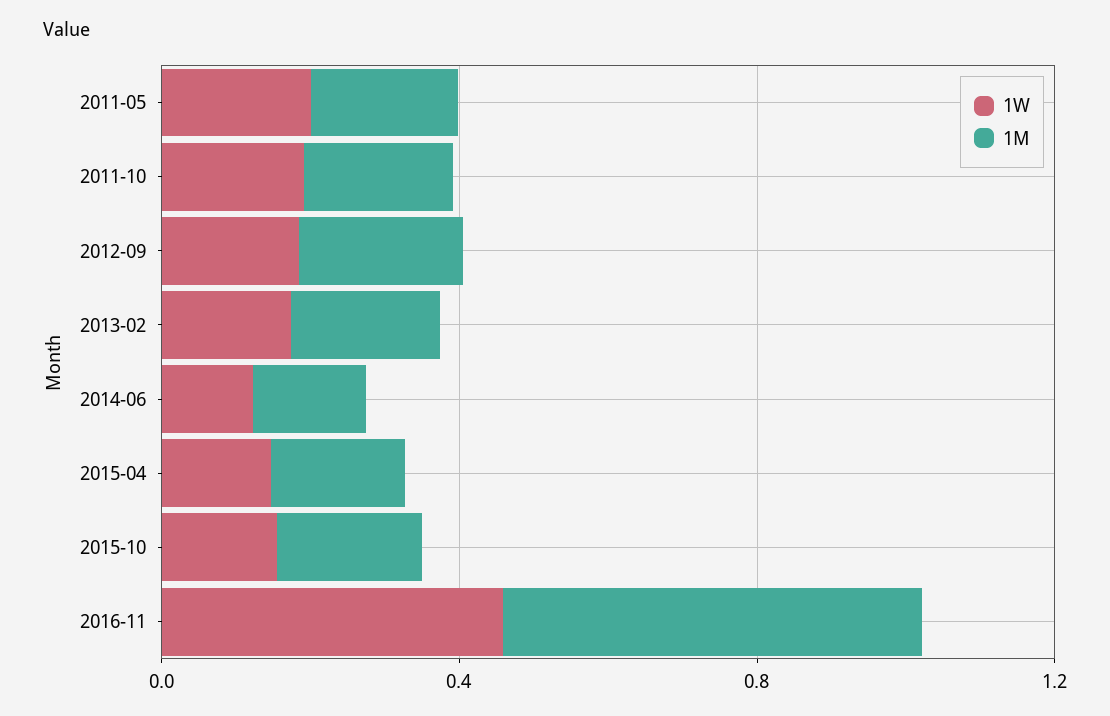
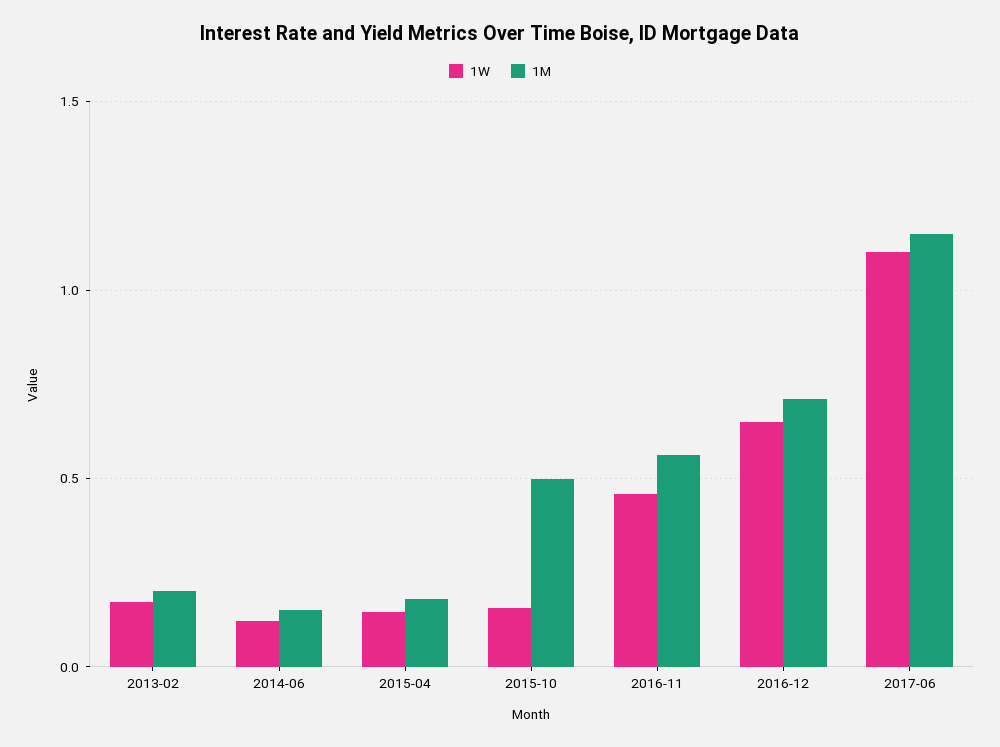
1W, 2011-05: 0.2 -> none
1M, 2011-05: 0.2 -> none
1W, 2011-10: 0.2 -> none
1M, 2011-10: 0.2 -> none
1W, 2012-09: 0.2 -> none
1M, 2012-09: 0.2 -> none
1M, 2015-10: 0.2 -> 0.5
1W, 2016-12: none -> 0.65
1M, 2016-12: none -> 0.7
1W, 2017-06: none -> 1.1
1M, 2017-06: none -> 1.15

